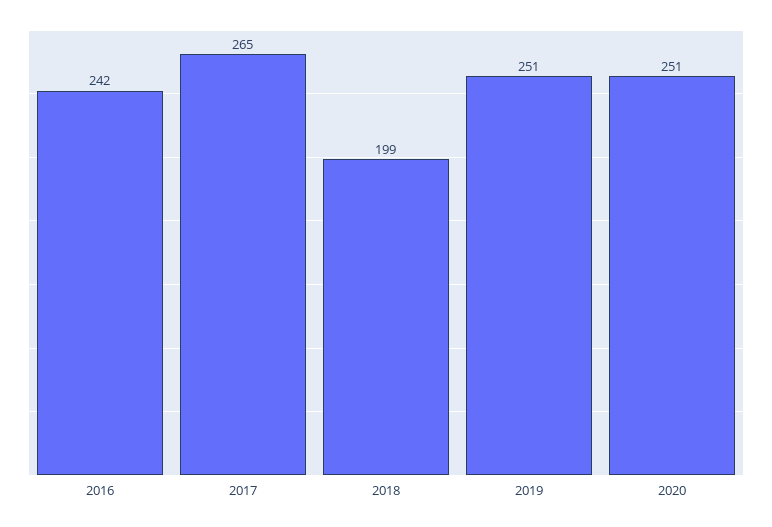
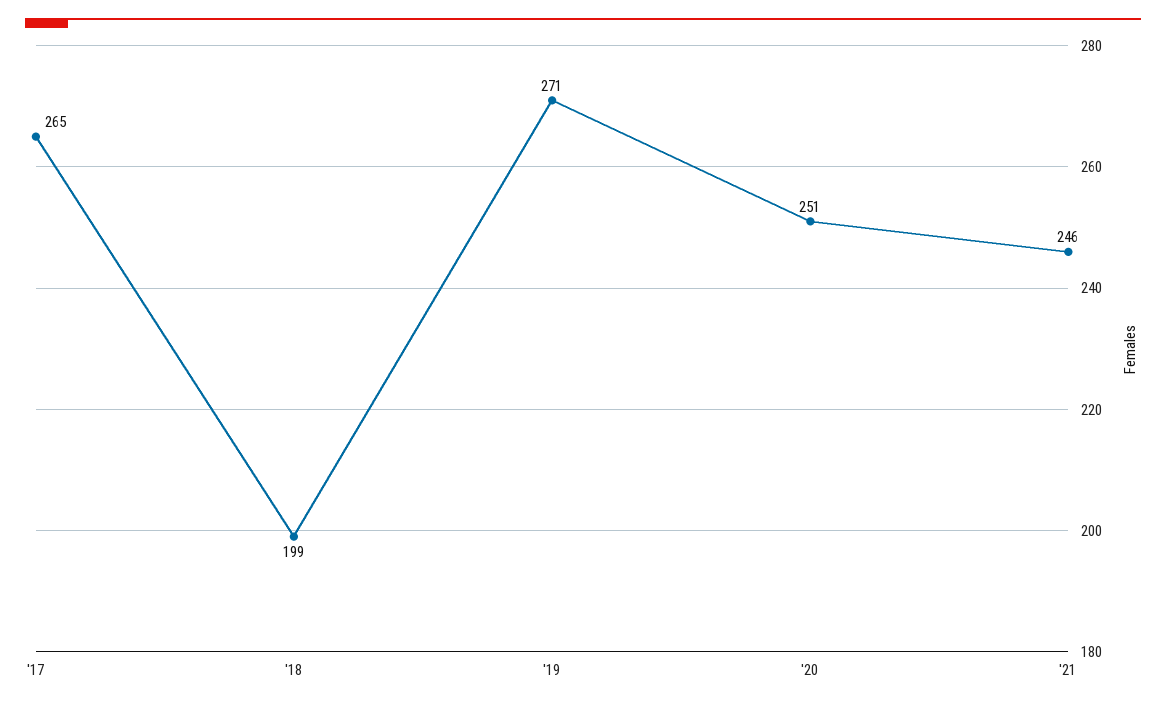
2016: 242 -> none
2019: 251 -> 271
'21: none -> 246

